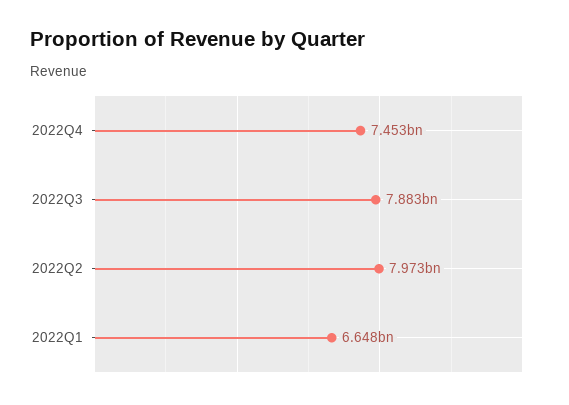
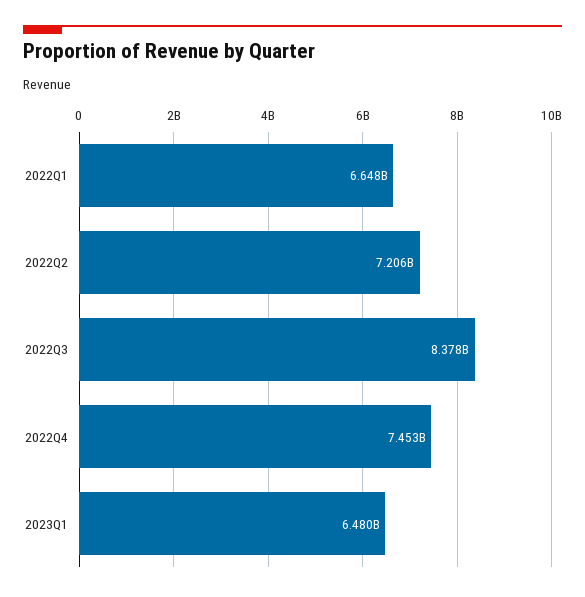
2022Q3: 7883000000 -> 8378000000
2022Q2: 7973000000 -> 7206000000
2023Q1: none -> 6480000000

